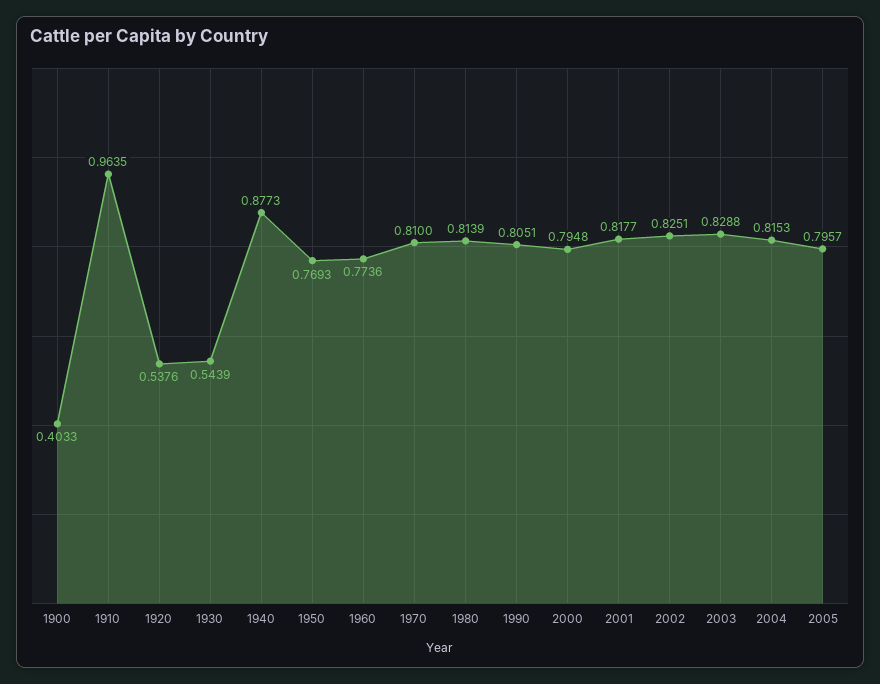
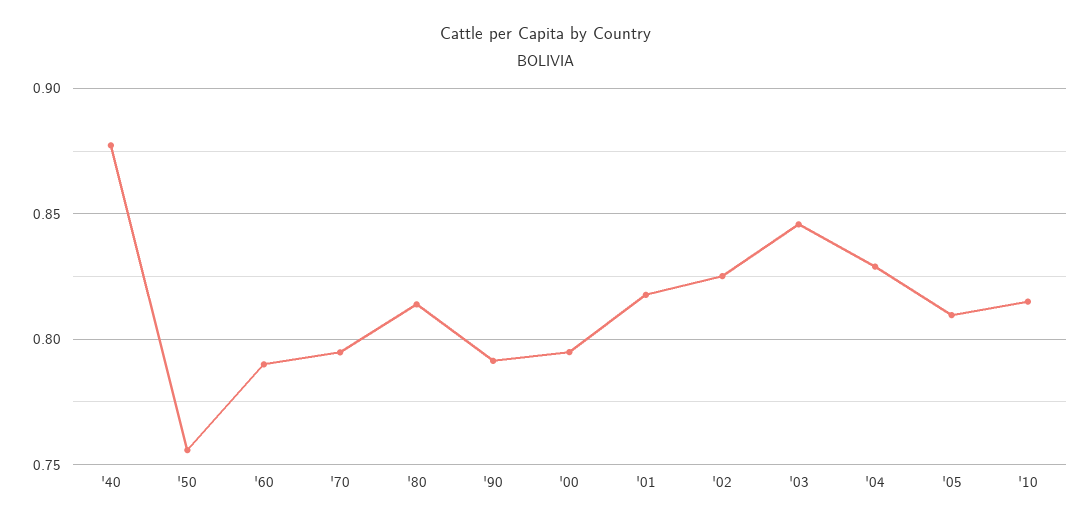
1900: 0.4033 -> none
1910: 0.9635 -> none
1920: 0.5376 -> none
1930: 0.5439 -> none
1950: 0.7693 -> 0.755
1960: 0.7736 -> 0.79
1970: 0.81 -> 0.795
1990: 0.8051 -> 0.79
2003: 0.8288 -> 0.845
2004: 0.8153 -> 0.83
2005: 0.7957 -> 0.81
'10: none -> 0.815

